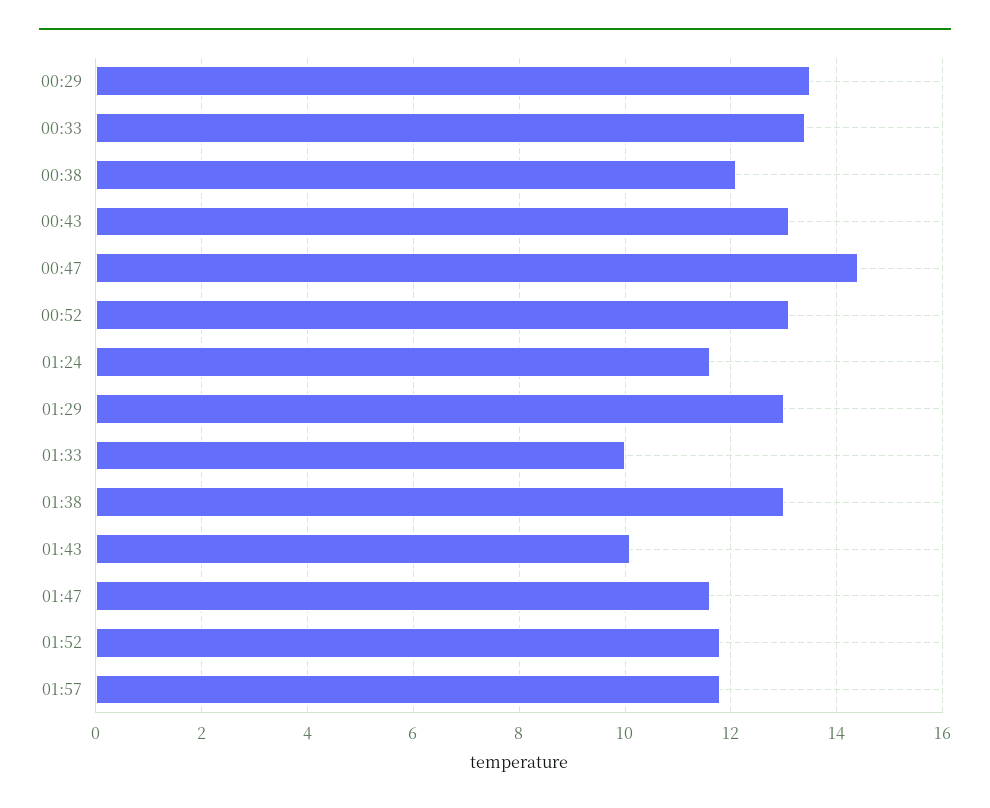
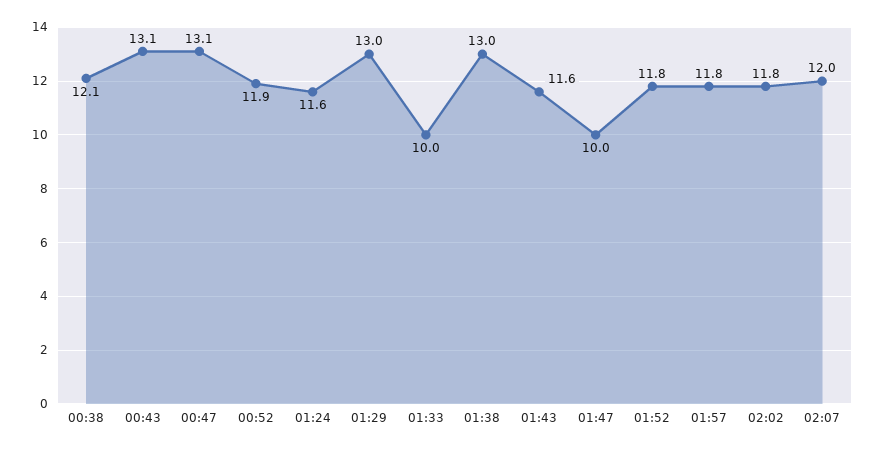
00:29: 13.5 -> none
00:33: 13.5 -> none
00:47: 14.5 -> 13.1
00:52: 13 -> 11.9
01:43: 10 -> 11.6
01:47: 11.5 -> 10
02:02: none -> 11.8
02:07: none -> 12

